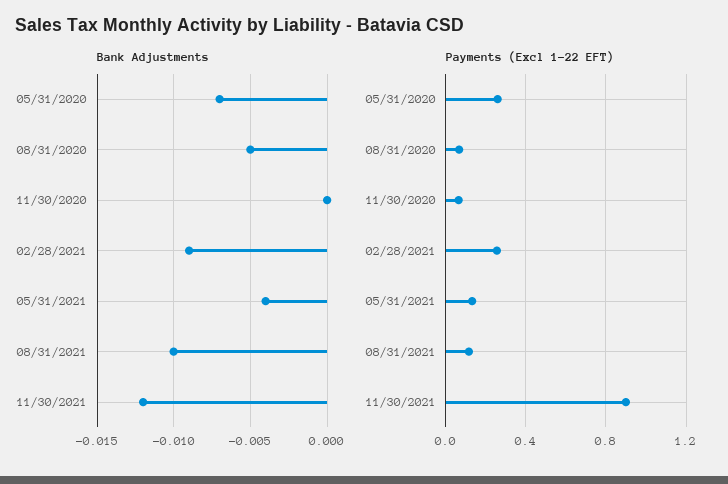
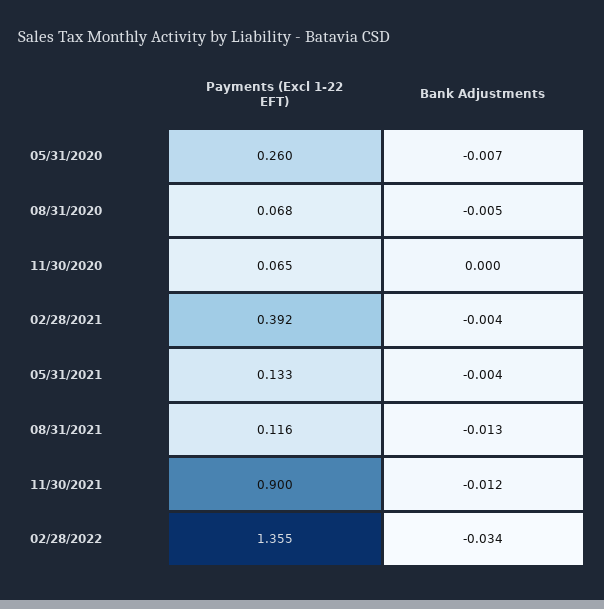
Bank Adjustments, 02/28/2021: -0.009 -> -0.004
Bank Adjustments, 08/31/2021: -0.01 -> -0.013
Payments (Excl 1-22 EFT), 02/28/2021: 0.25 -> 0.392
Payments (Excl 1-22 EFT), 02/28/2022: none -> 1.355
Bank Adjustments, 02/28/2022: none -> -0.034

